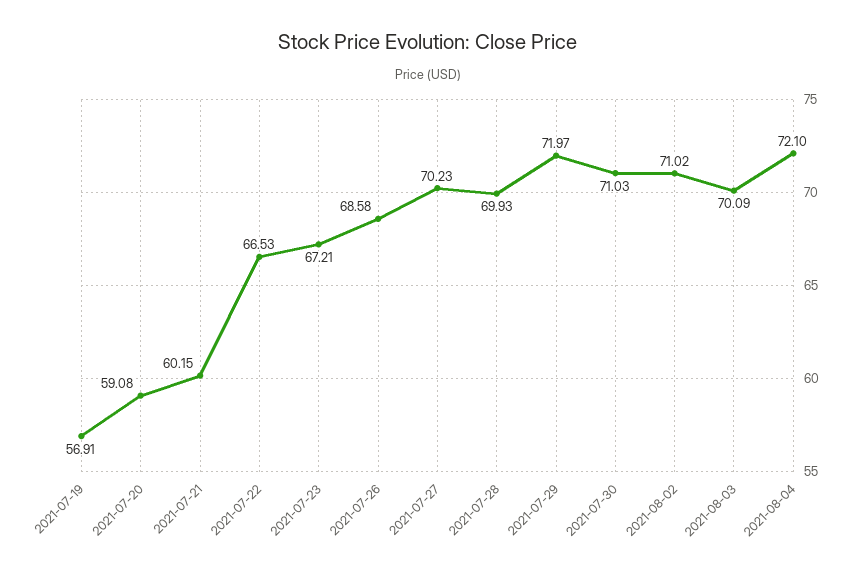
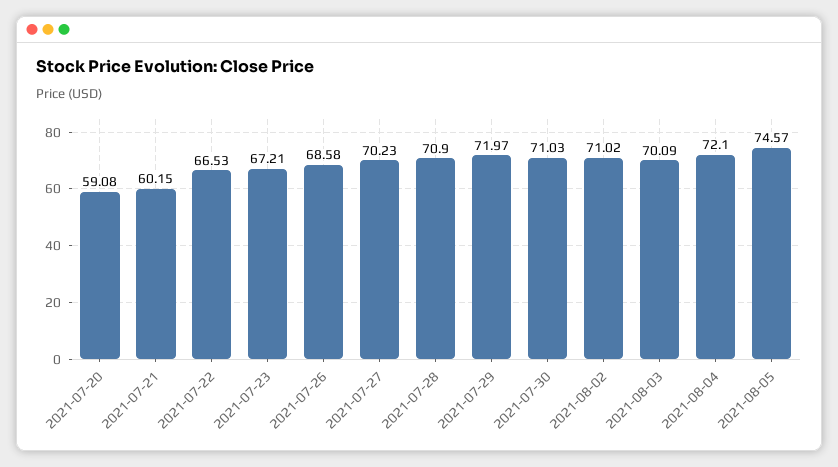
2021-07-19: 56.91 -> none
2021-07-28: 69.93 -> 70.9
2021-08-05: none -> 74.57

